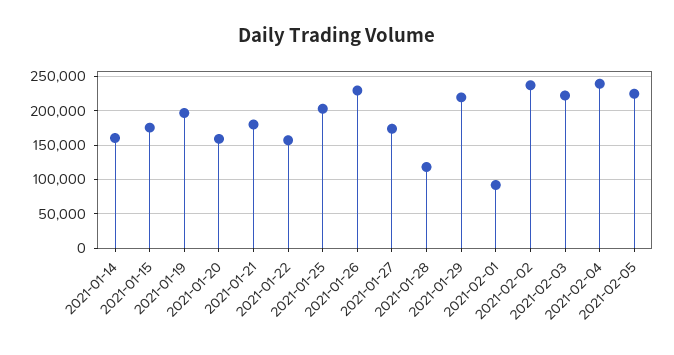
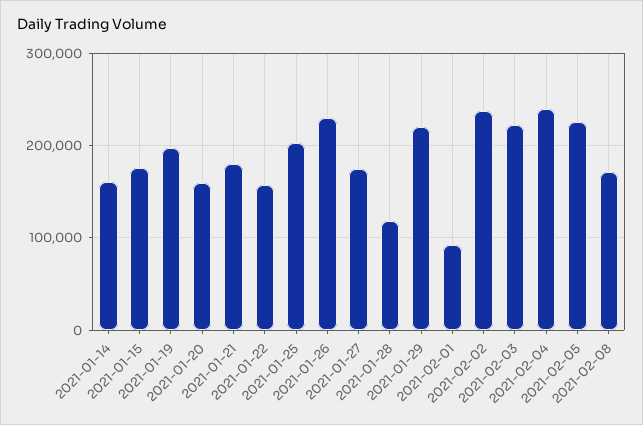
2021-02-08: none -> 170000

